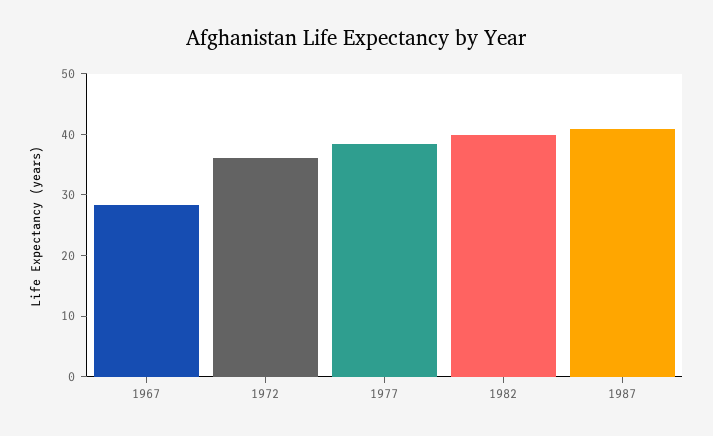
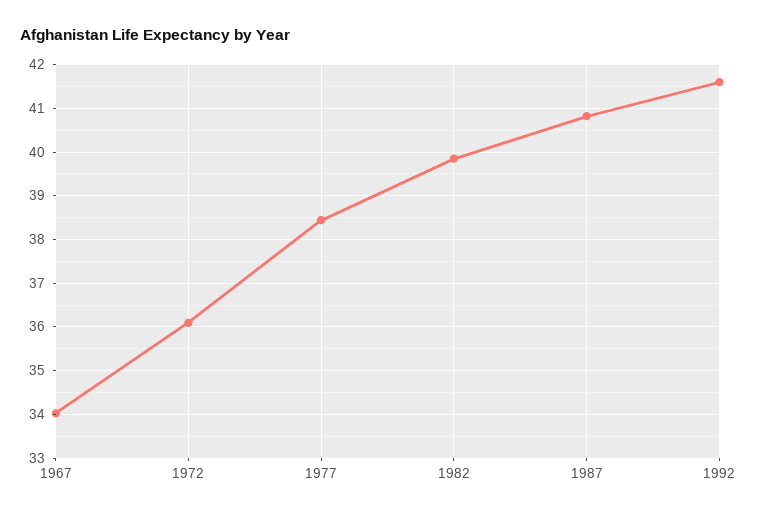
1967: 28 -> 34
1992: none -> 41.6

